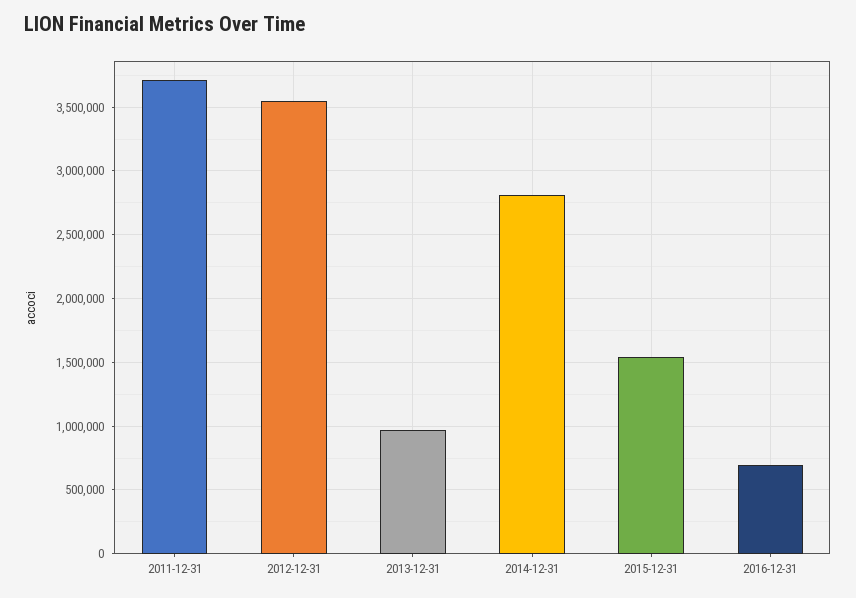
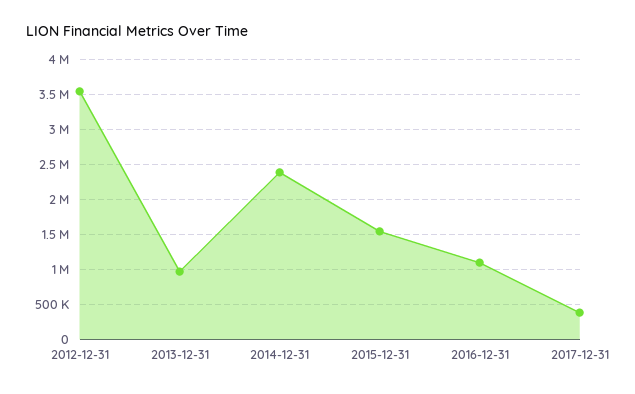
2011-12-31: 3700000 -> none
2014-12-31: 2800000 -> 2400000
2016-12-31: 700000 -> 1100000
2017-12-31: none -> 400000

